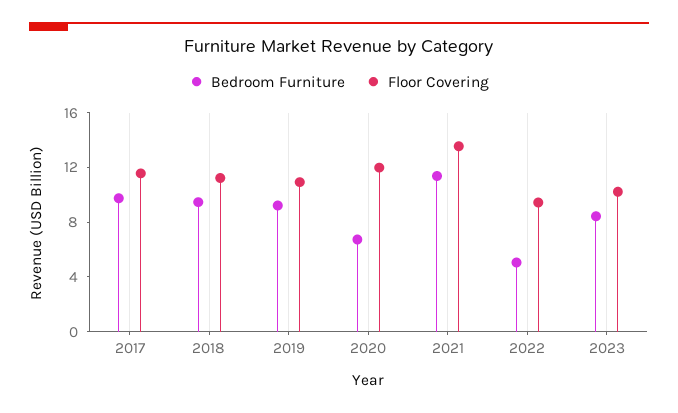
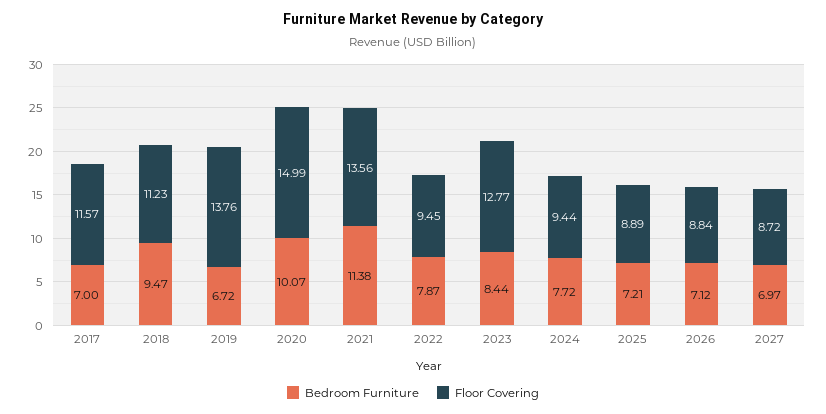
Bedroom Furniture, 2017: 10 -> 7
Bedroom Furniture, 2019: 9 -> 6.72
Floor Covering, 2019: 11 -> 13.76
Bedroom Furniture, 2020: 7 -> 10.07
Floor Covering, 2020: 12 -> 14.99
Bedroom Furniture, 2022: 5 -> 7.87
Floor Covering, 2023: 10 -> 12.77
Bedroom Furniture, 2024: none -> 7.72
Floor Covering, 2024: none -> 9.44
Bedroom Furniture, 2025: none -> 7.21
Floor Covering, 2025: none -> 8.89
Bedroom Furniture, 2026: none -> 7.12
Floor Covering, 2026: none -> 8.84
Bedroom Furniture, 2027: none -> 6.97
Floor Covering, 2027: none -> 8.72

